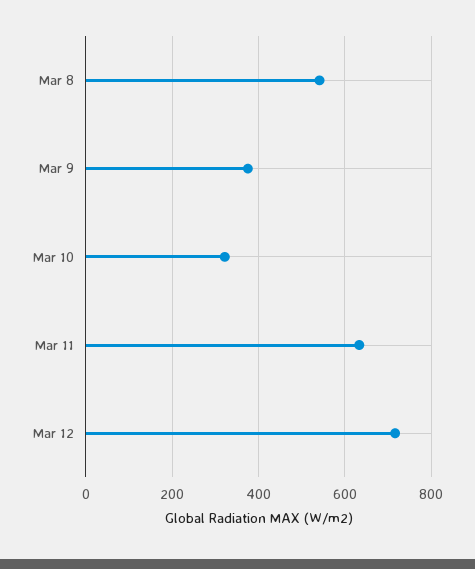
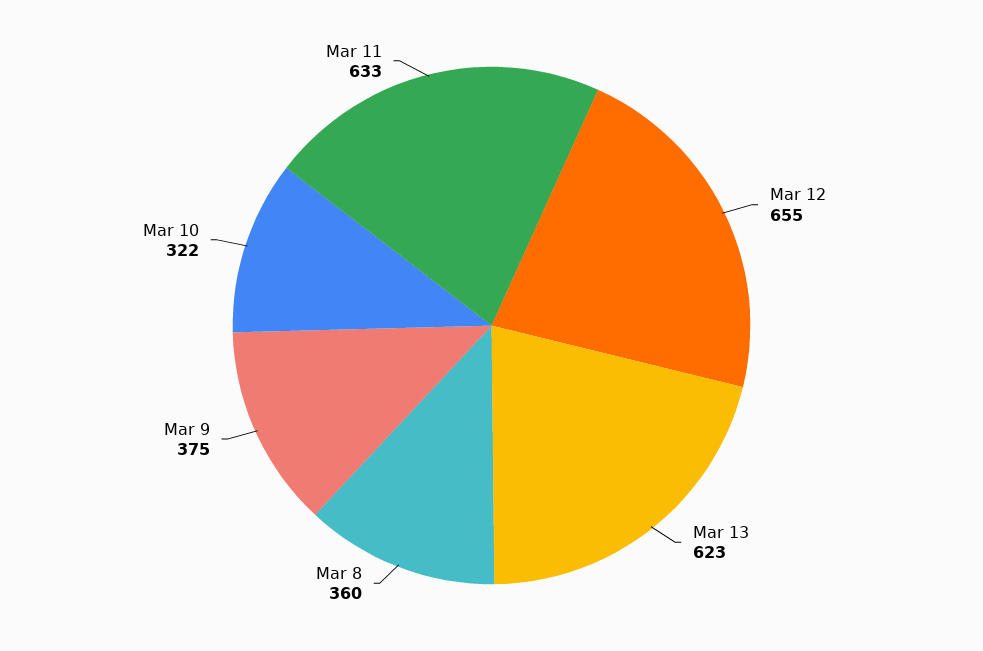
Mar 8: 540 -> 360
Mar 12: 720 -> 655
Mar 13: none -> 623

